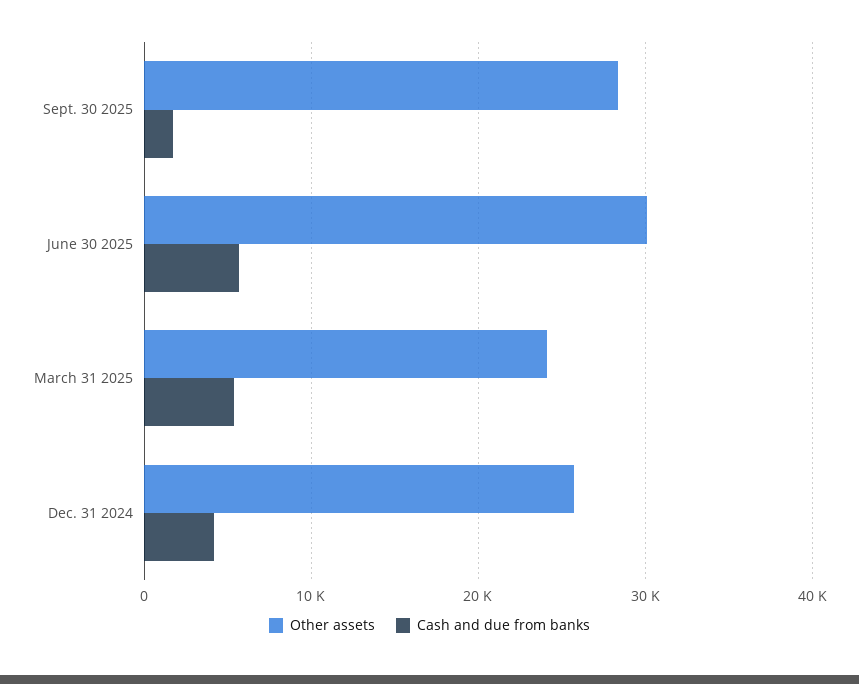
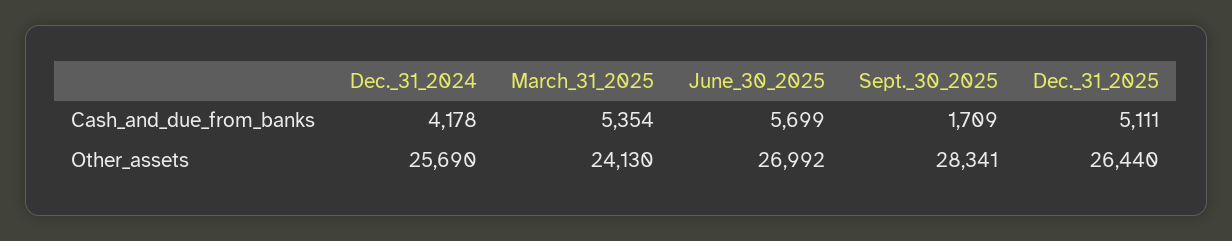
Other assets, June 30 2025: 30000 -> 26992
Cash and due from banks, Dec._31_2025: none -> 5111
Other assets, Dec._31_2025: none -> 26440

